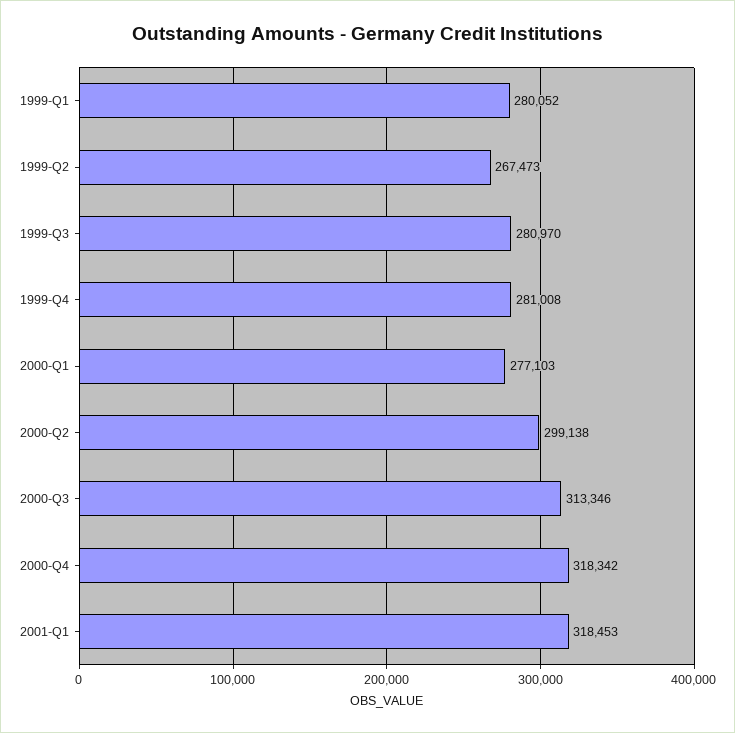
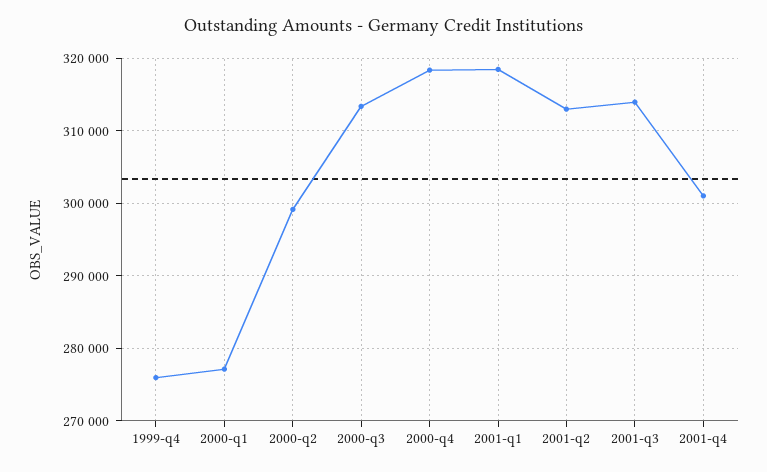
1999-Q1: 280052 -> none
1999-Q2: 267473 -> none
1999-Q3: 280970 -> none
1999-Q4: 281008 -> 276000
2001-q2: none -> 313000
2001-q3: none -> 314000
2001-q4: none -> 301000

